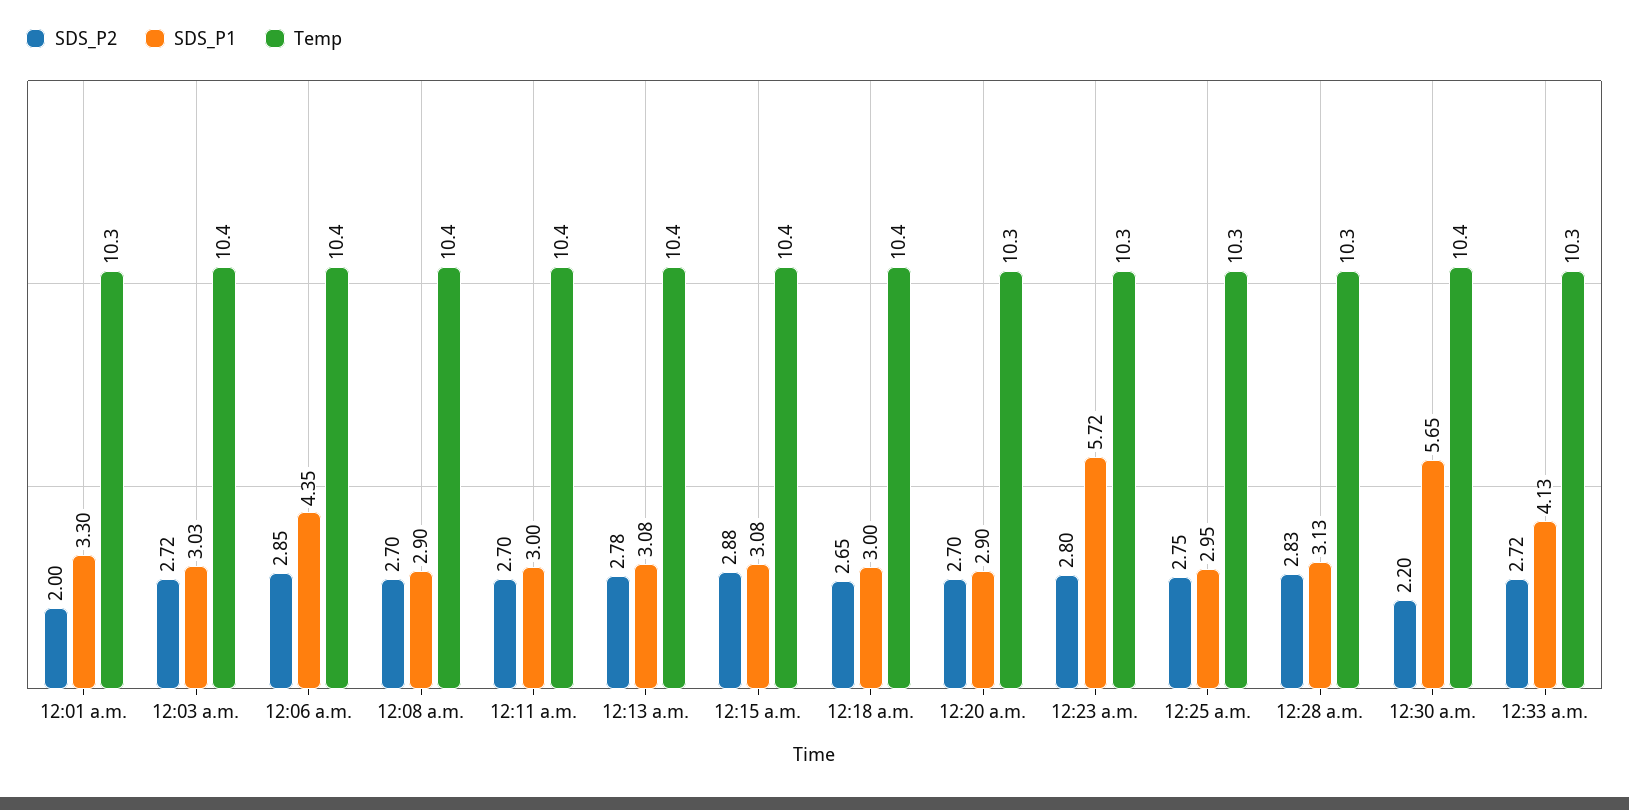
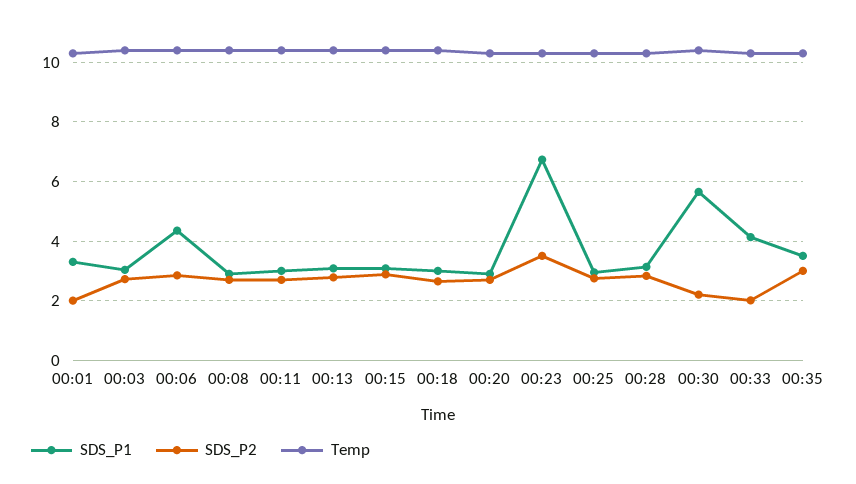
SDS_P2, 12:23 a.m.: 2.8 -> 3.5
SDS_P1, 12:23 a.m.: 5.72 -> 6.75
SDS_P2, 12:33 a.m.: 2.72 -> 2
SDS_P1, 00:35: none -> 3.5
SDS_P2, 00:35: none -> 3
Temp, 00:35: none -> 10.25

